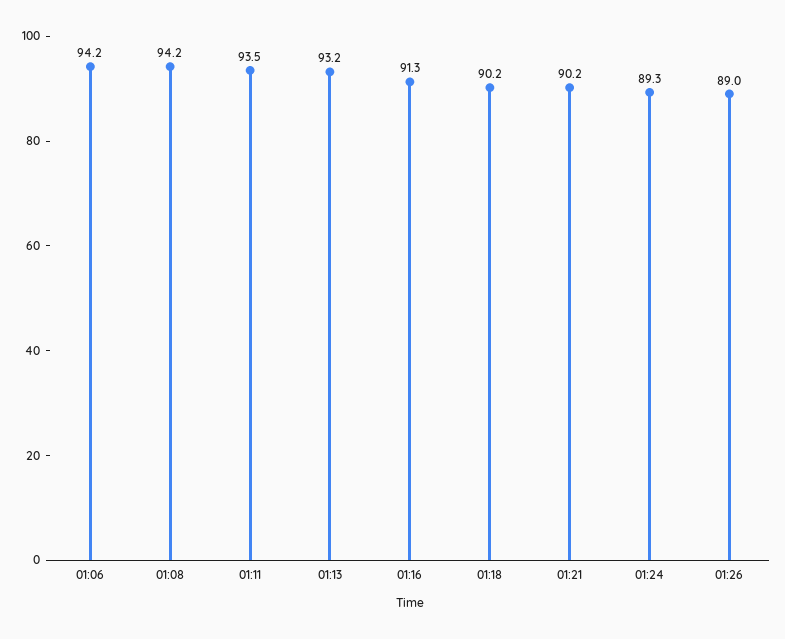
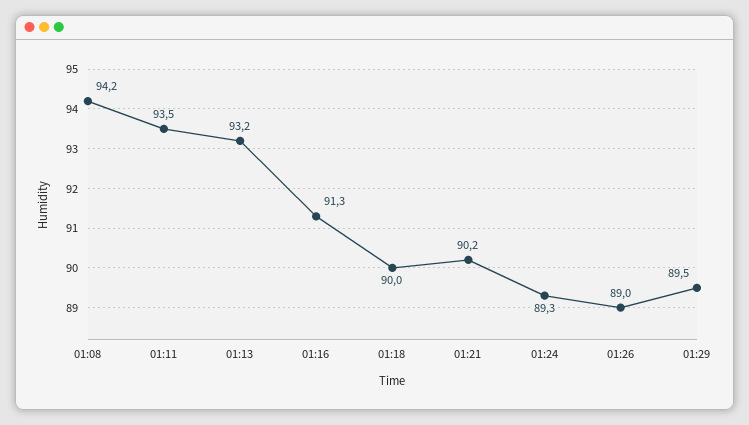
01:06: 94.2 -> none
01:18: 90.2 -> 90
01:29: none -> 89.5

